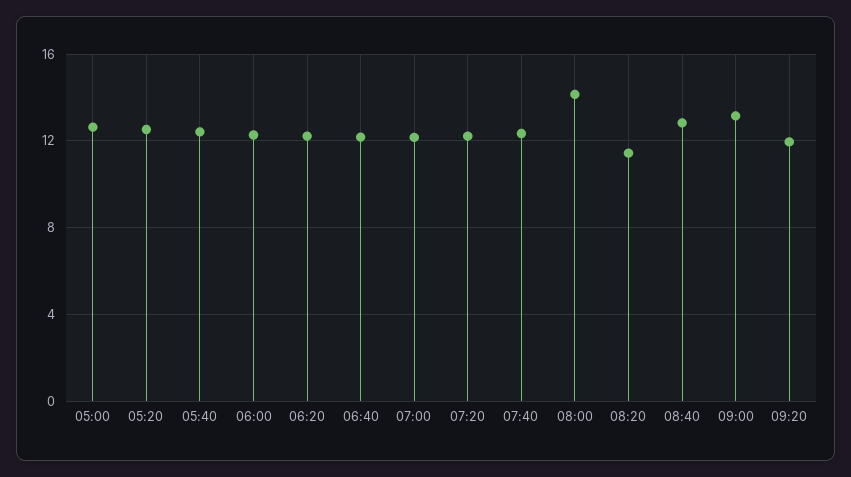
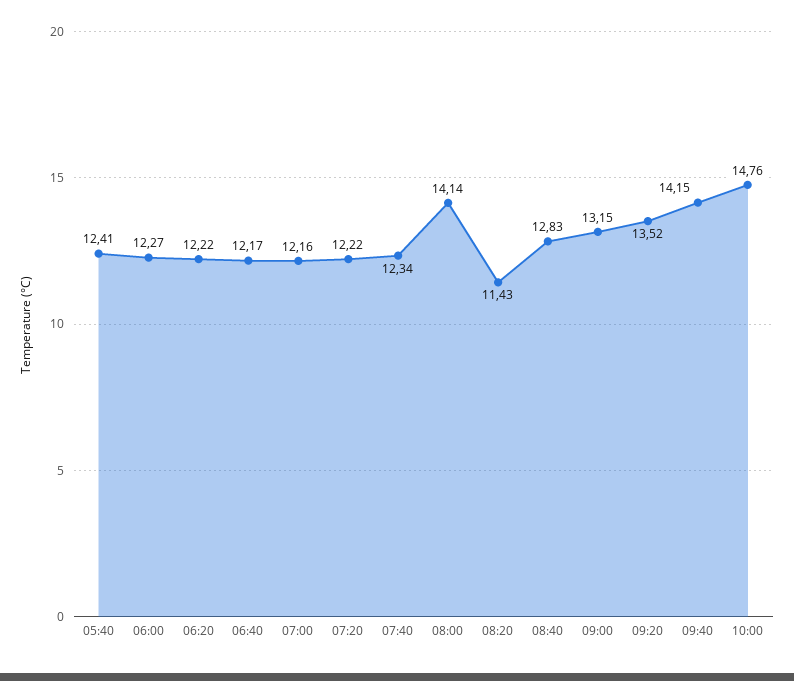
05:00: 12.5 -> none
05:20: 12.5 -> none
09:20: 12 -> 13.52
09:40: none -> 14.15
10:00: none -> 14.76

